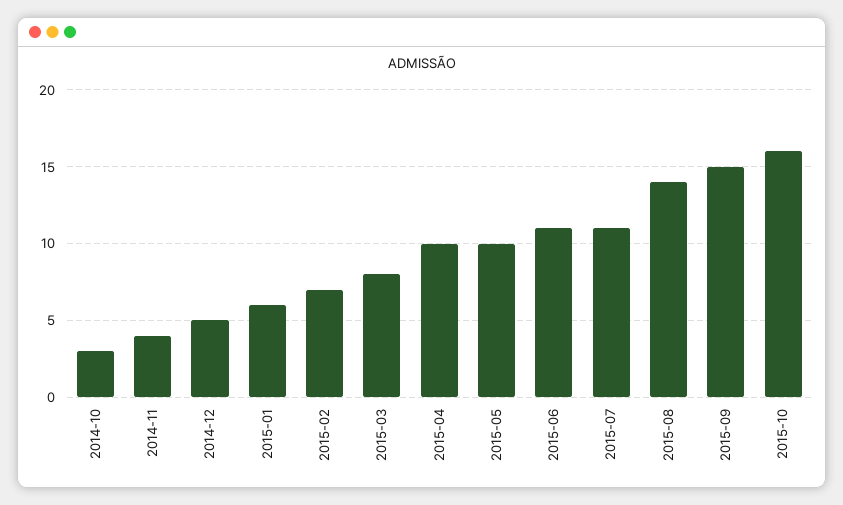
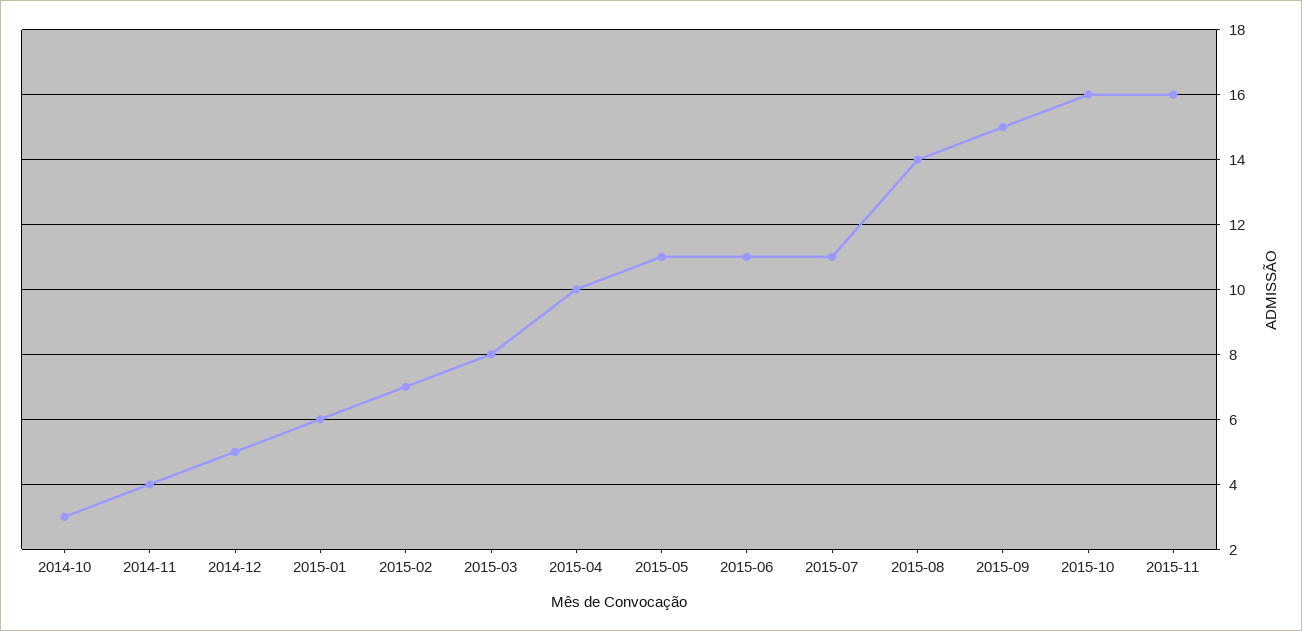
2015-05: 10 -> 11
2015-11: none -> 16

